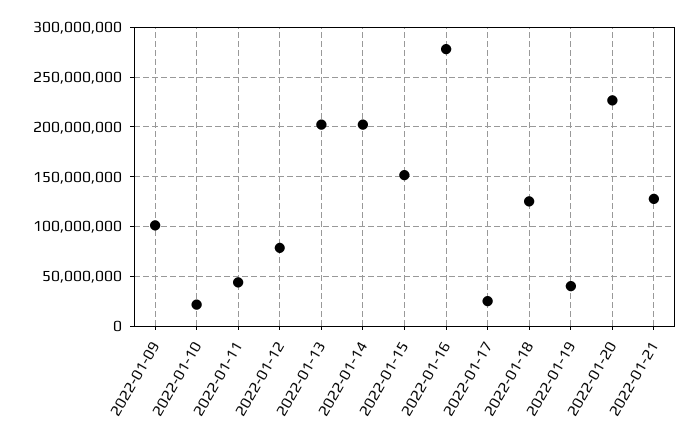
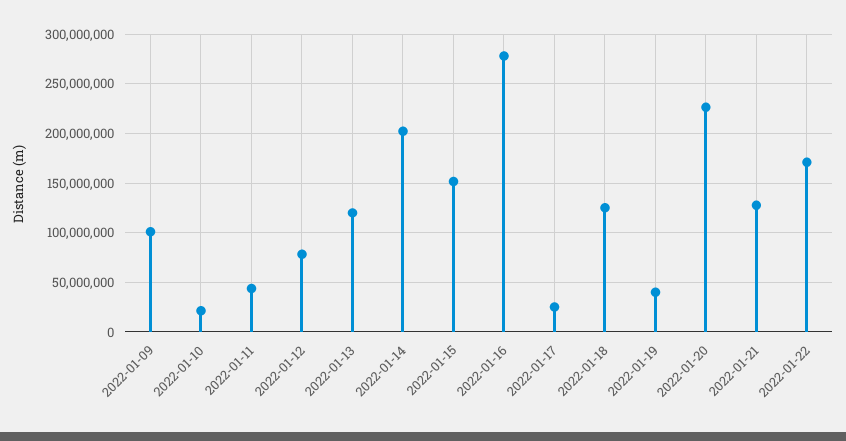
2022-01-13: 200000000 -> 120000000
2022-01-22: none -> 170000000

